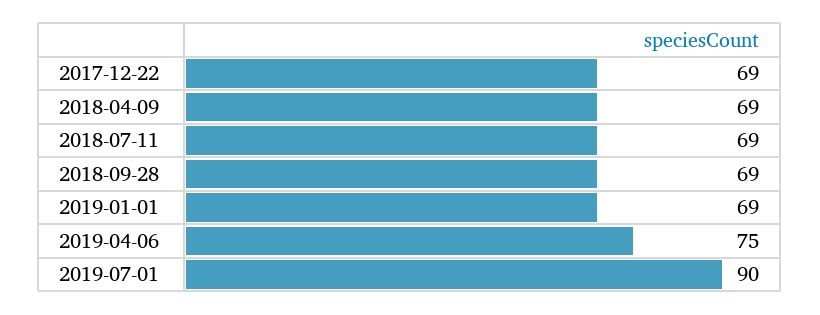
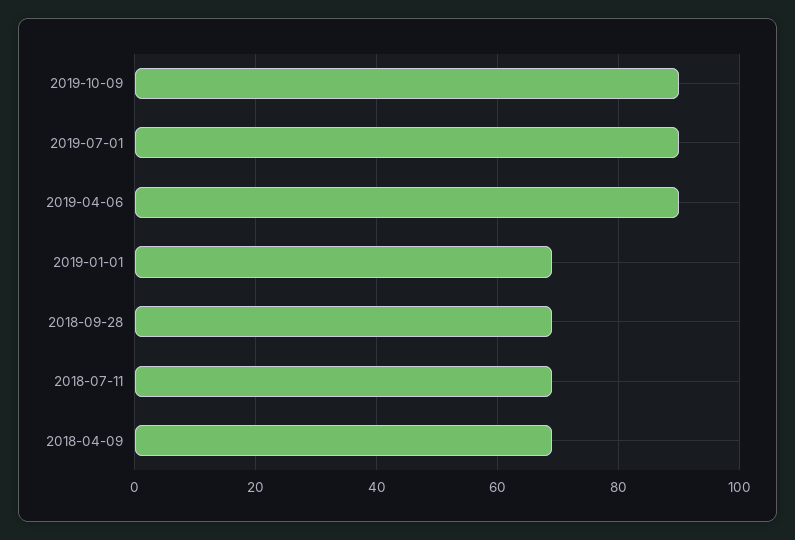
2017-12-22: 69 -> none
2019-04-06: 75 -> 90
2019-10-09: none -> 90

